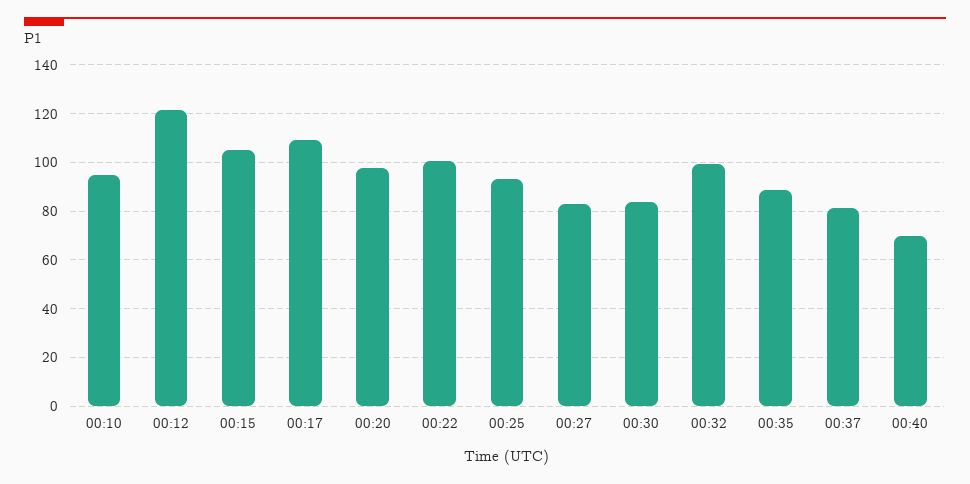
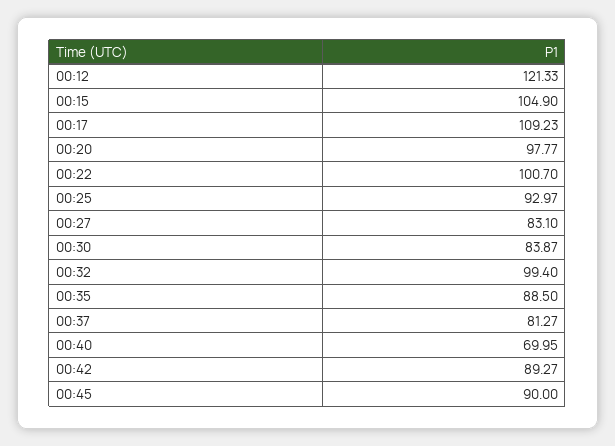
00:10: 95 -> none
00:42: none -> 89.27
00:45: none -> 90

